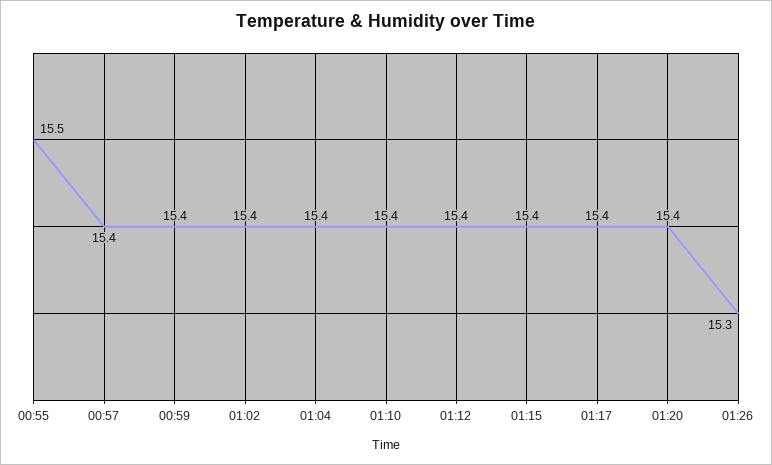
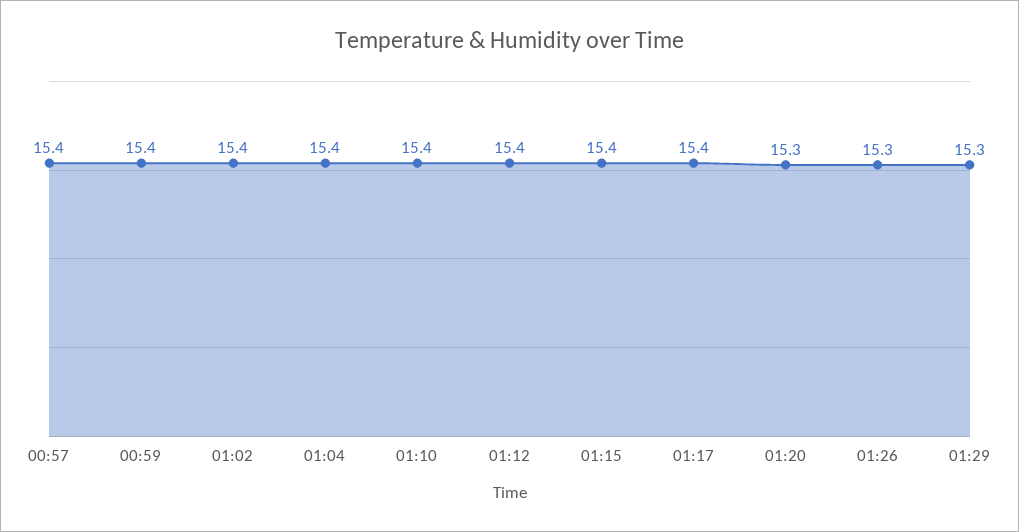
00:55: 15.5 -> none
01:20: 15.4 -> 15.3
01:29: none -> 15.3

